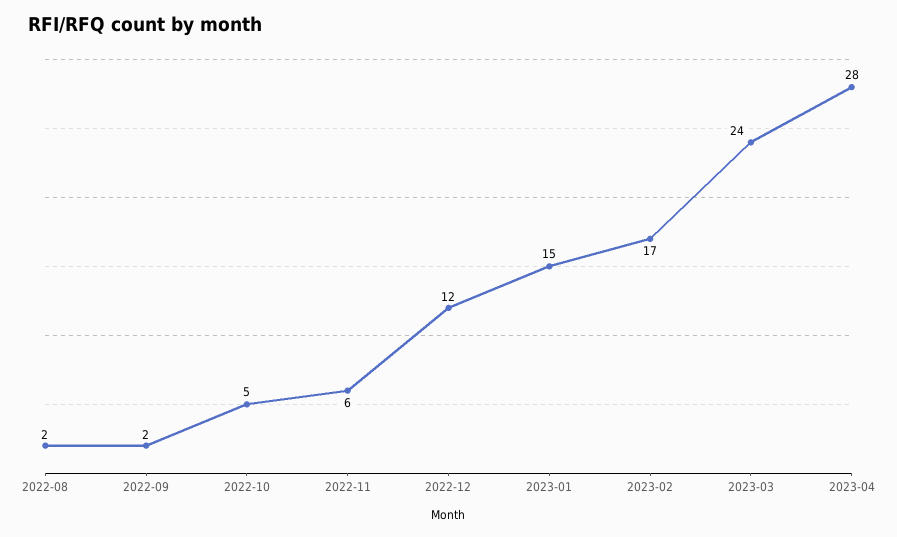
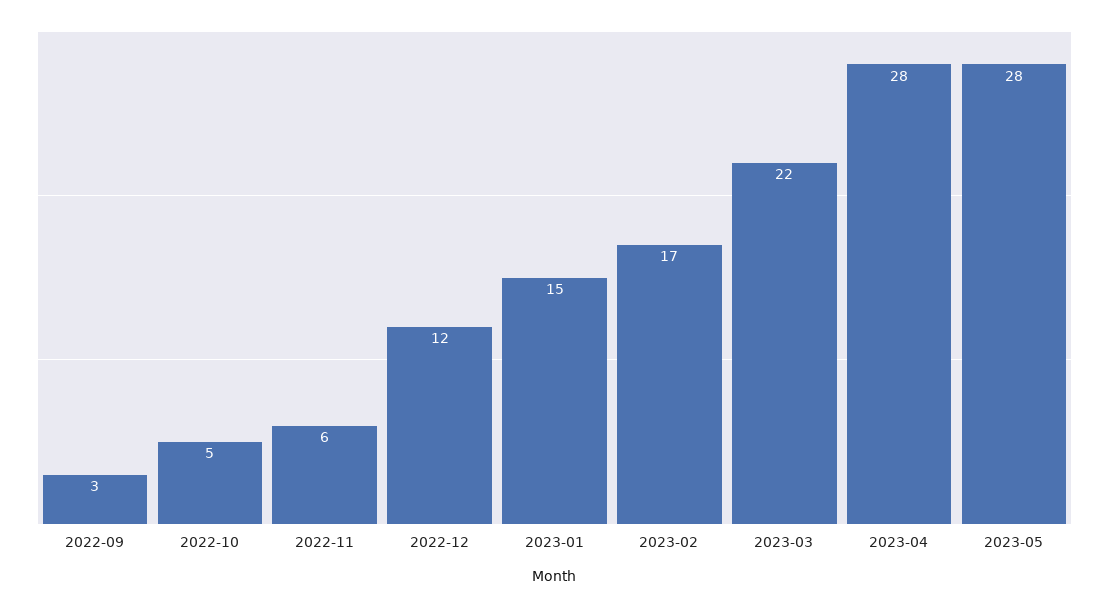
2022-08: 2 -> none
2022-09: 2 -> 3
2023-03: 24 -> 22
2023-05: none -> 28

